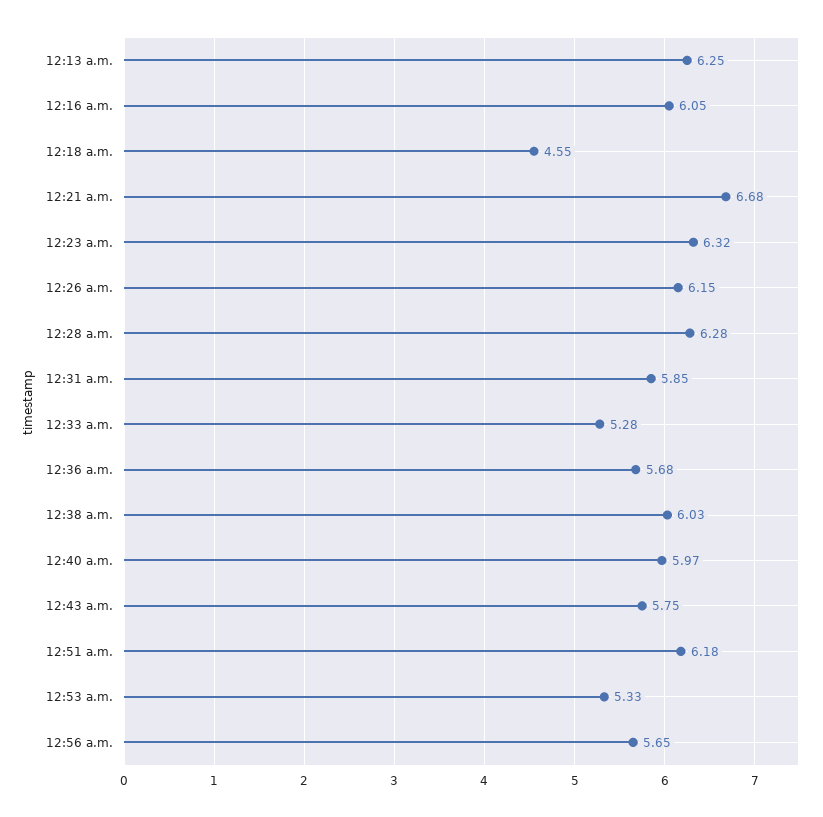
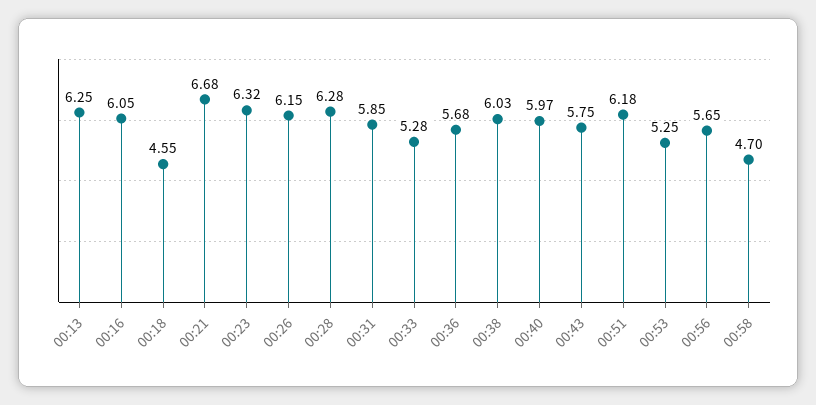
12:53 a.m.: 5.33 -> 5.25
00:58: none -> 4.7

